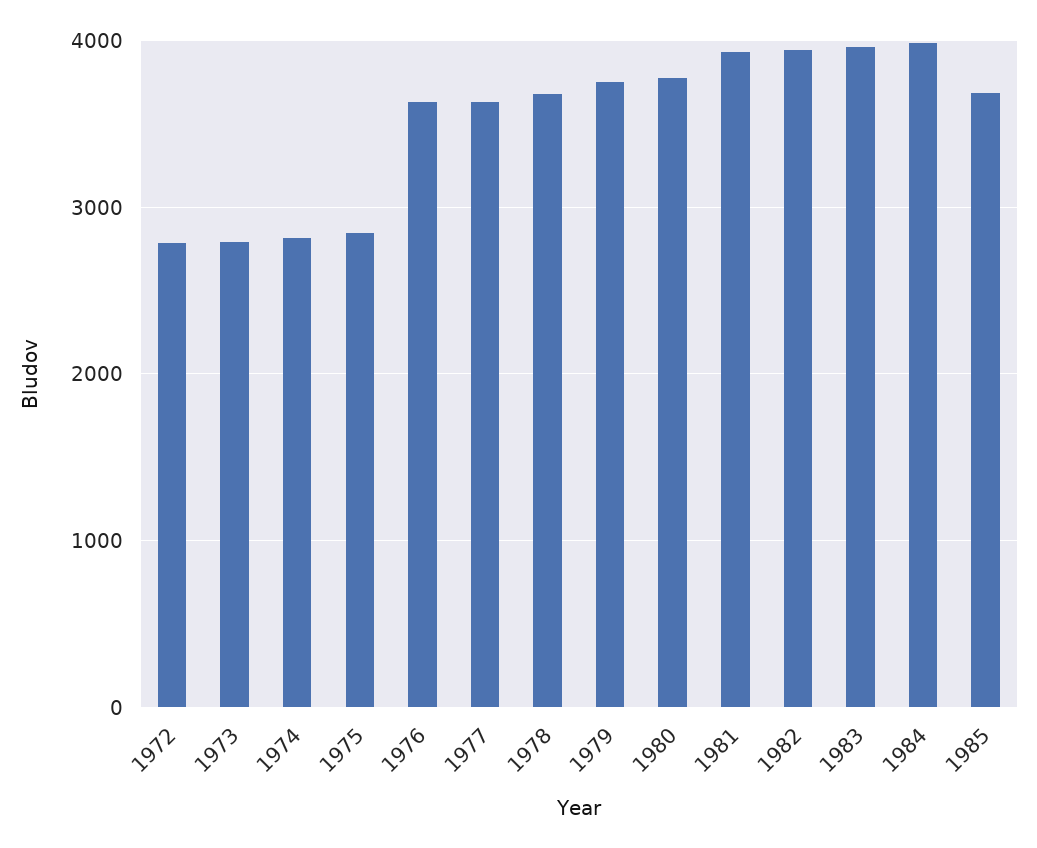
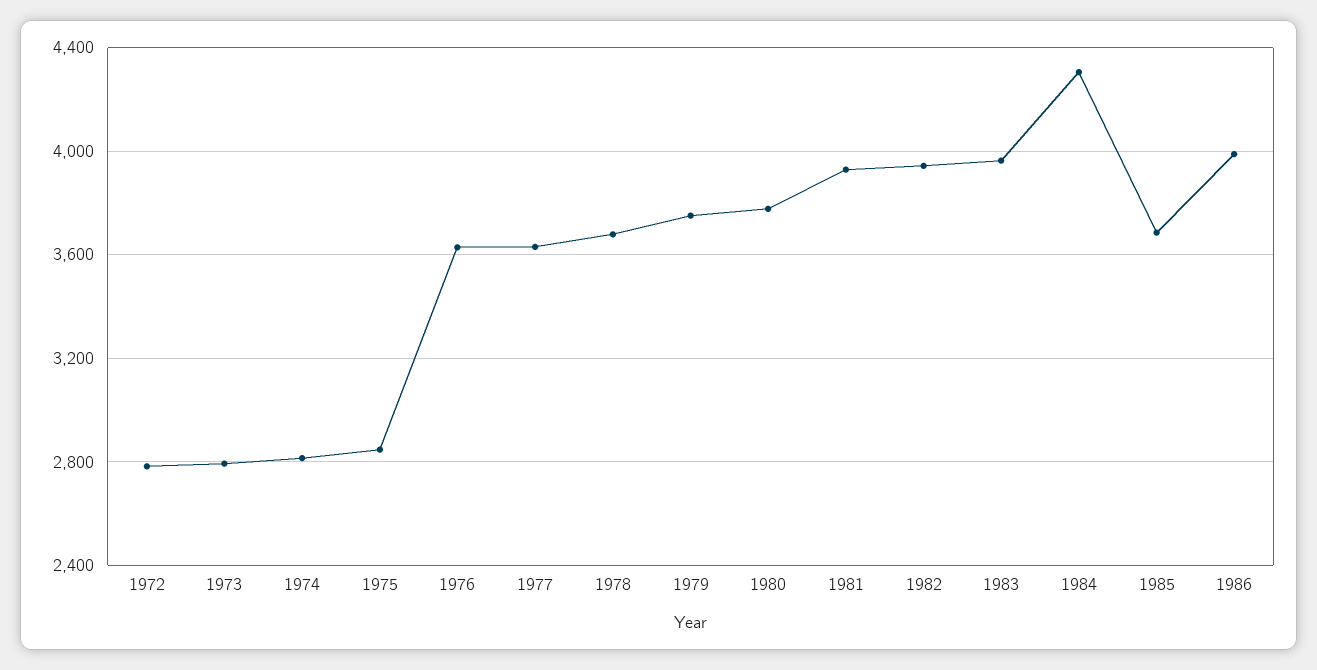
1984: 4000 -> 4300
1986: none -> 4000

